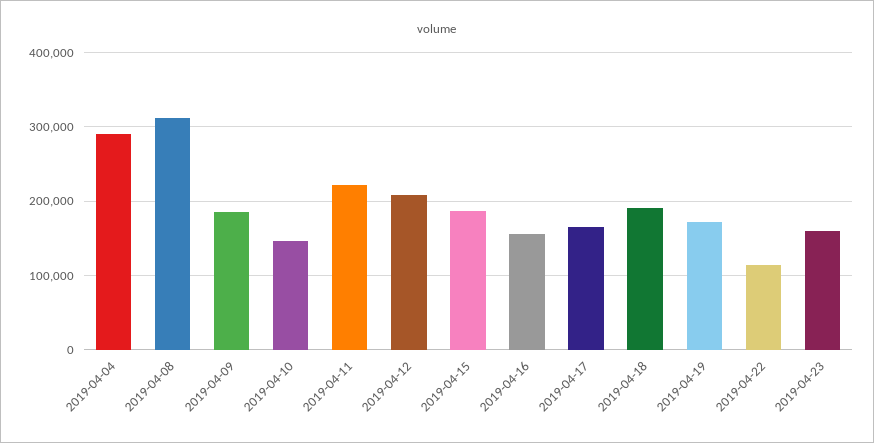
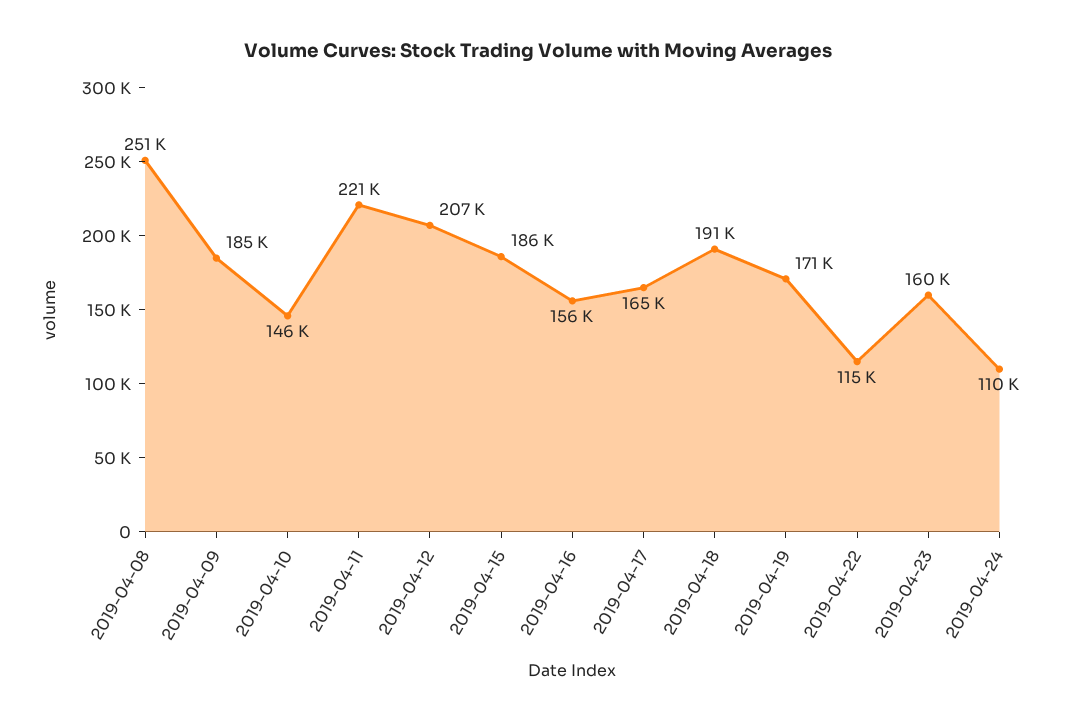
2019-04-04: 290000 -> none
2019-04-08: 310000 -> 251000
2019-04-24: none -> 110000

